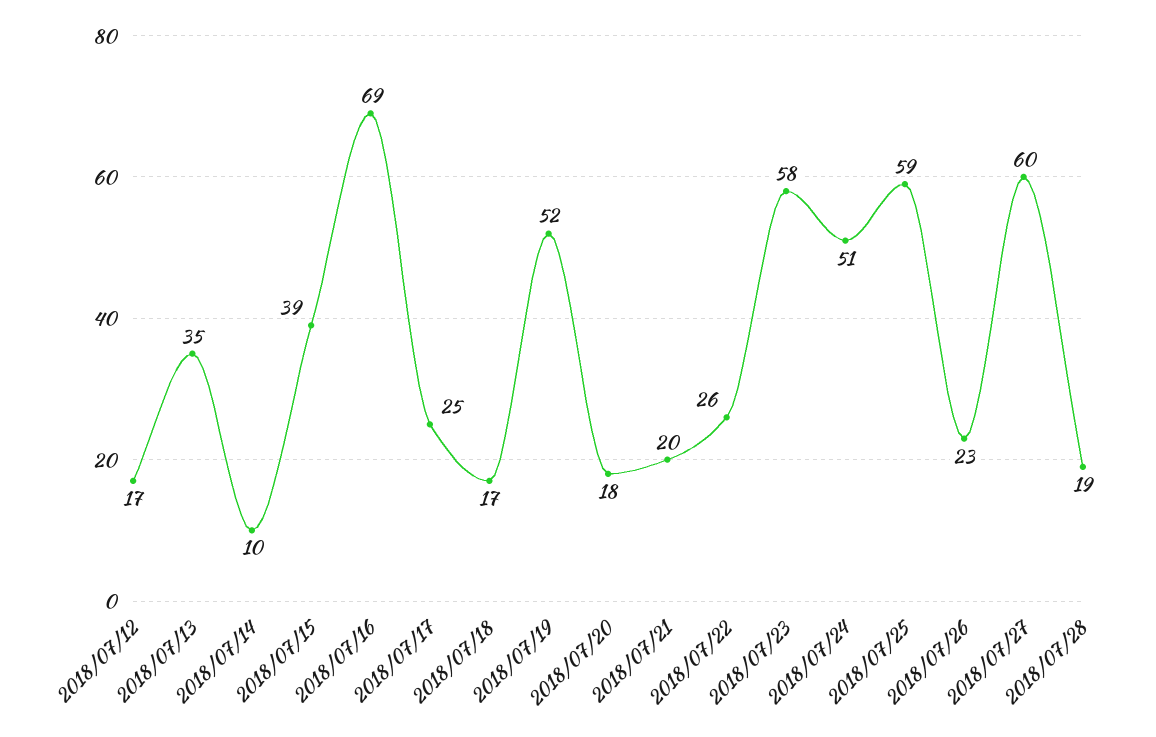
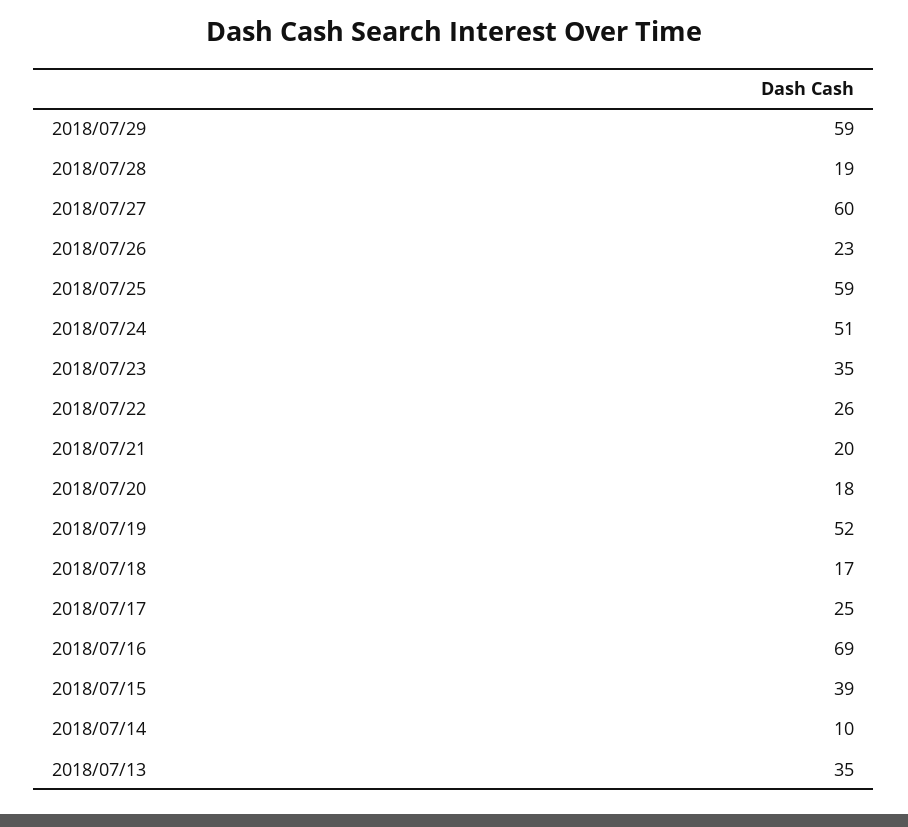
2018/07/12: 17 -> none
2018/07/23: 58 -> 35
2018/07/29: none -> 59

